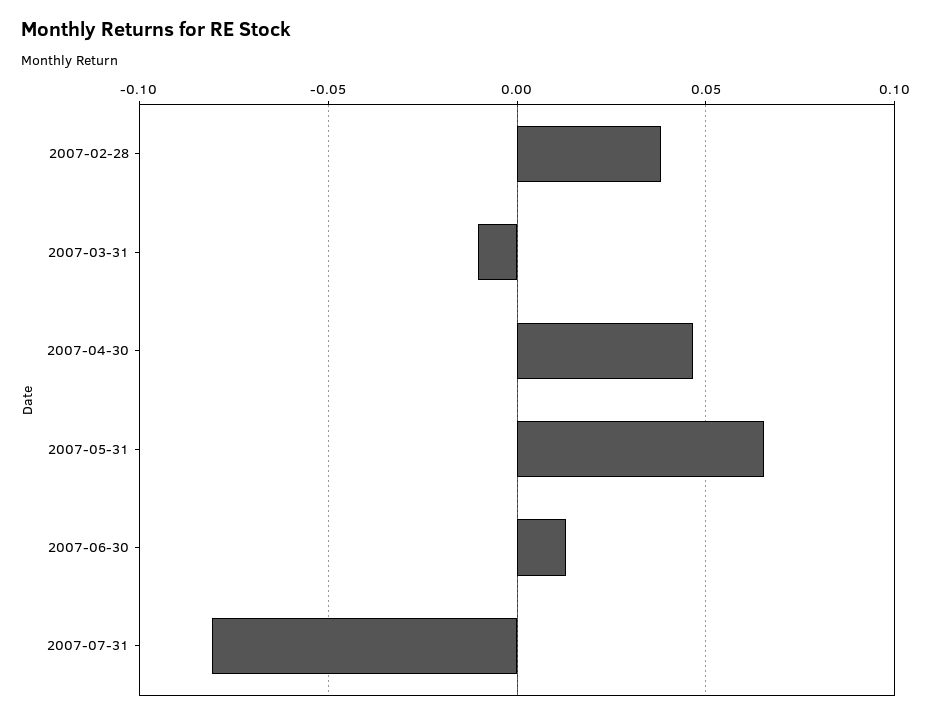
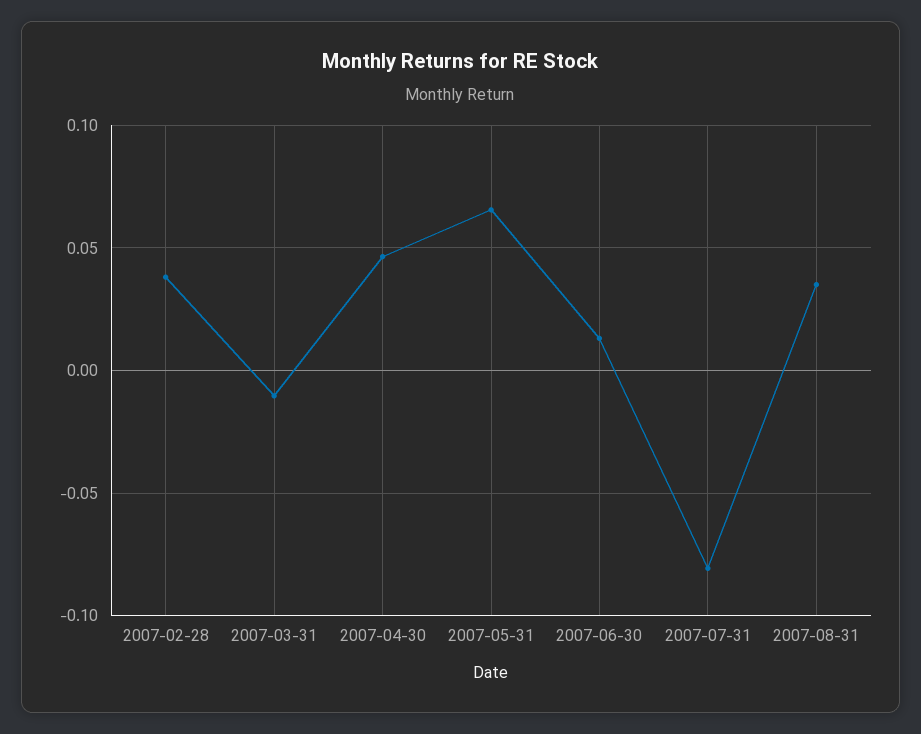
2007-08-31: none -> 0.035

